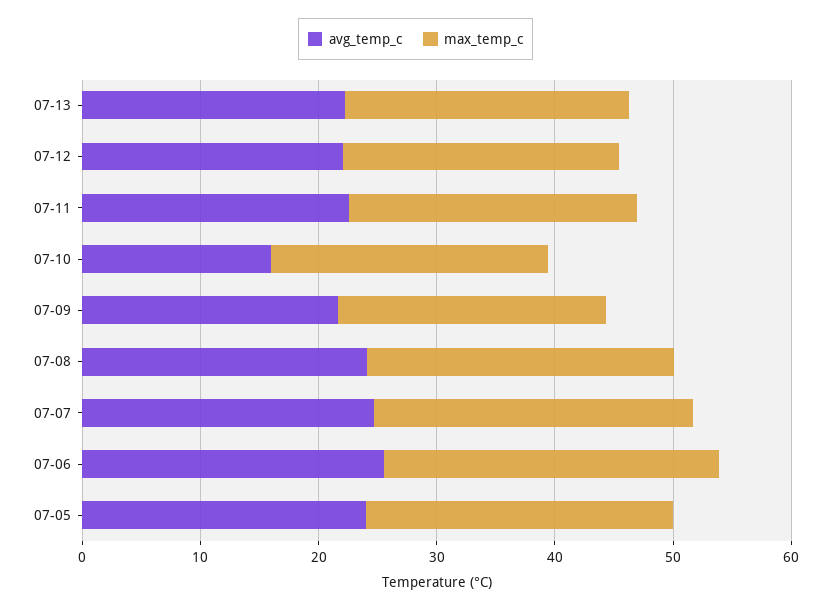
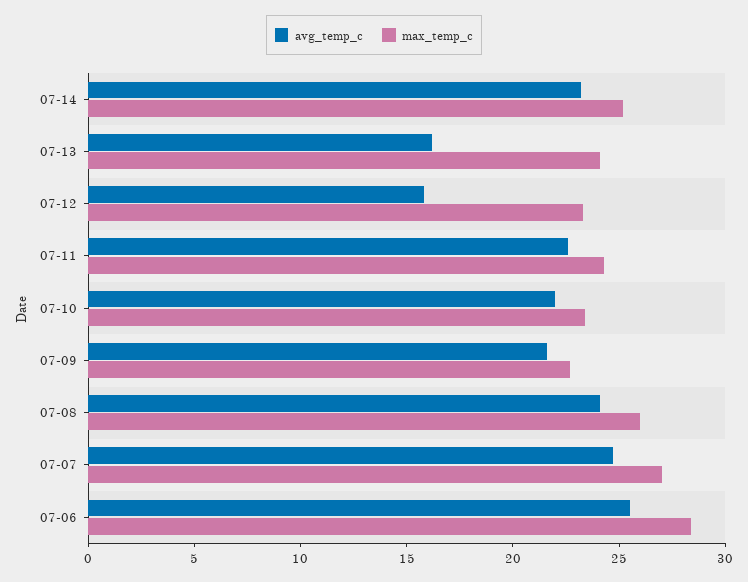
avg_temp_c, 07-13: 22 -> 16
avg_temp_c, 07-12: 22 -> 16
avg_temp_c, 07-10: 16 -> 22
avg_temp_c, 07-05: 24 -> none
max_temp_c, 07-05: 26 -> none
avg_temp_c, 07-14: none -> 23
max_temp_c, 07-14: none -> 25

